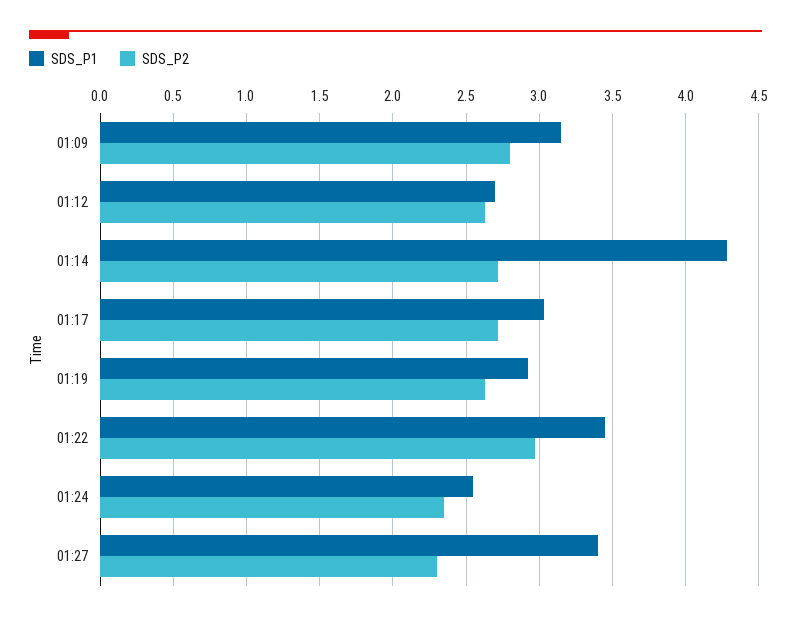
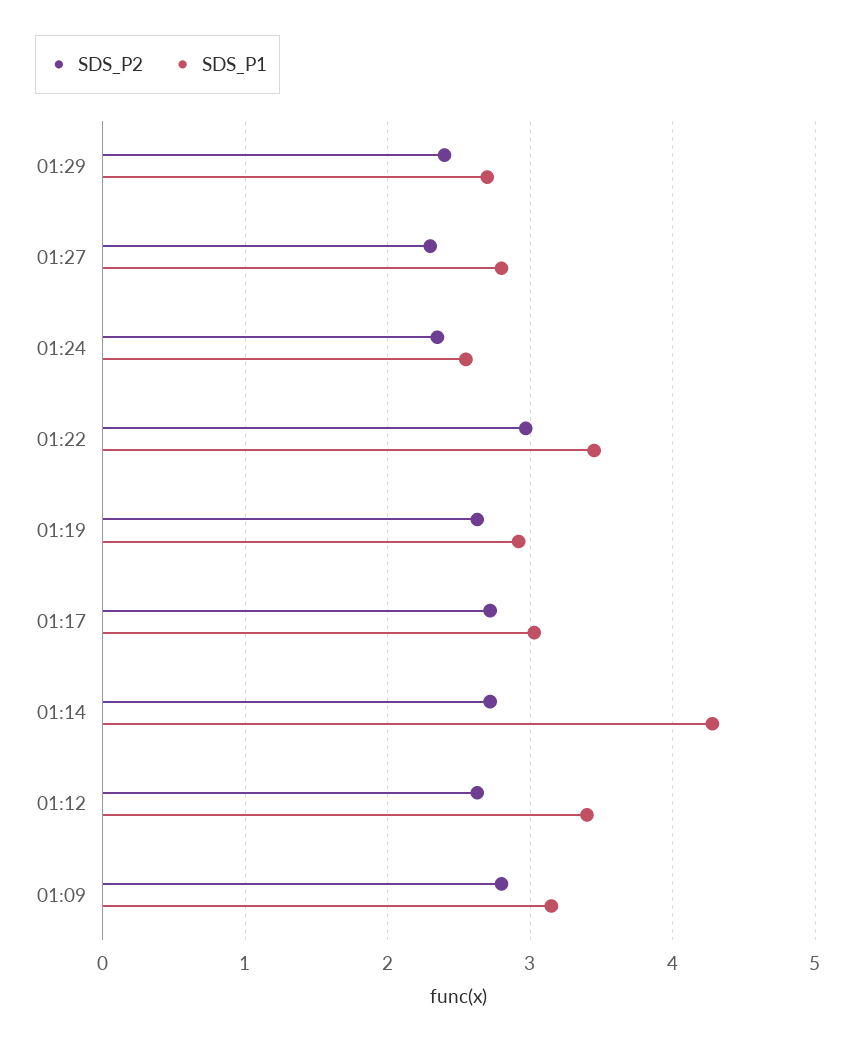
SDS_P1, 01:12: 2.7 -> 3.4
SDS_P1, 01:27: 3.4 -> 2.8
SDS_P2, 01:29: none -> 2.4
SDS_P1, 01:29: none -> 2.7

